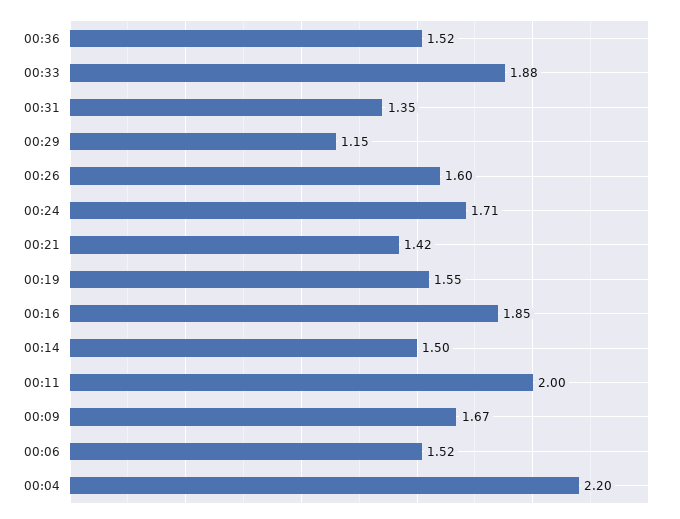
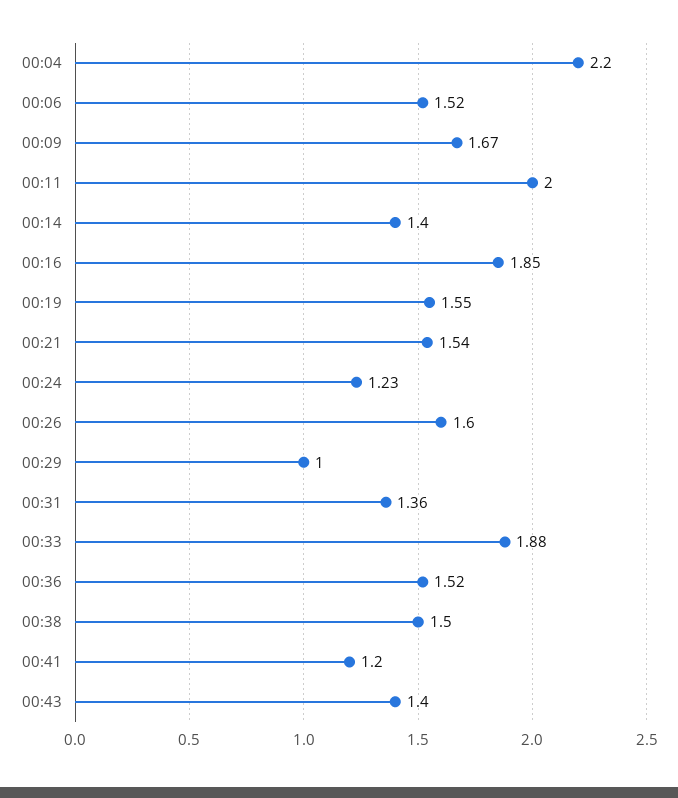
00:31: 1.35 -> 1.36
00:29: 1.15 -> 1
00:24: 1.71 -> 1.23
00:21: 1.42 -> 1.54
00:14: 1.5 -> 1.4
00:38: none -> 1.5
00:41: none -> 1.2
00:43: none -> 1.4

